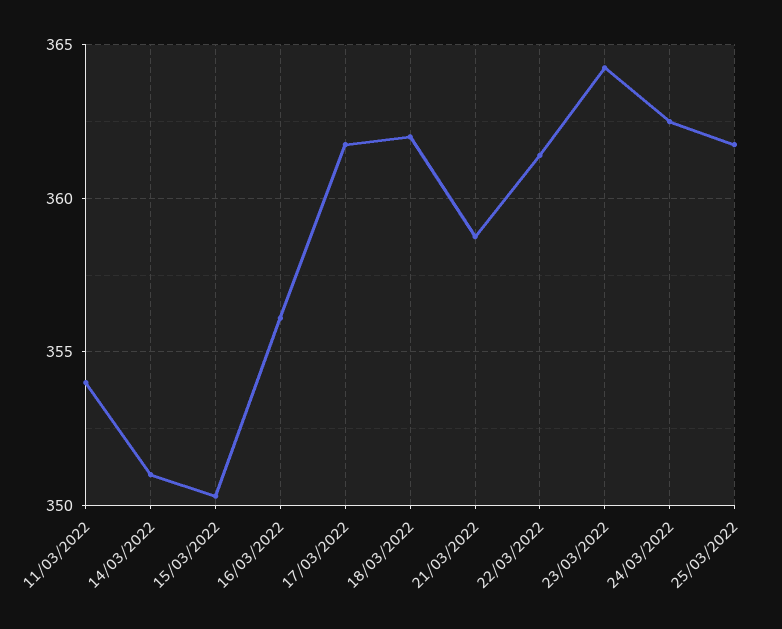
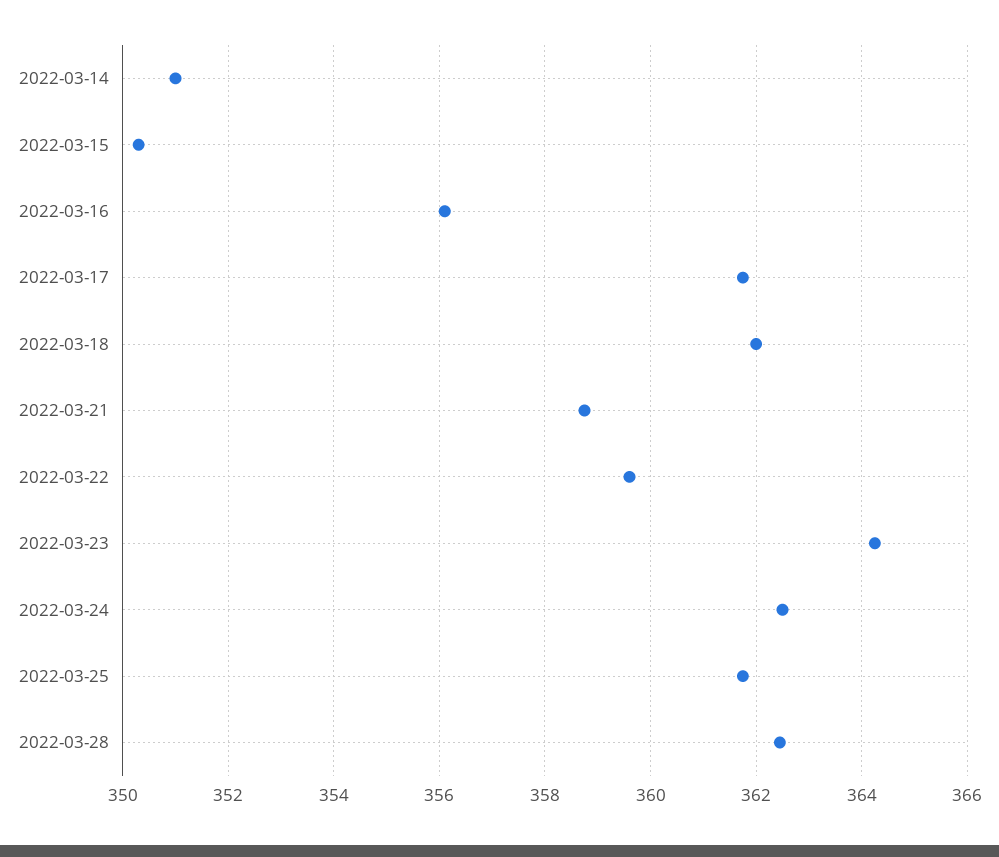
11/03/2022: 354 -> none
22/03/2022: 361.5 -> 359.6
2022-03-28: none -> 362.4

